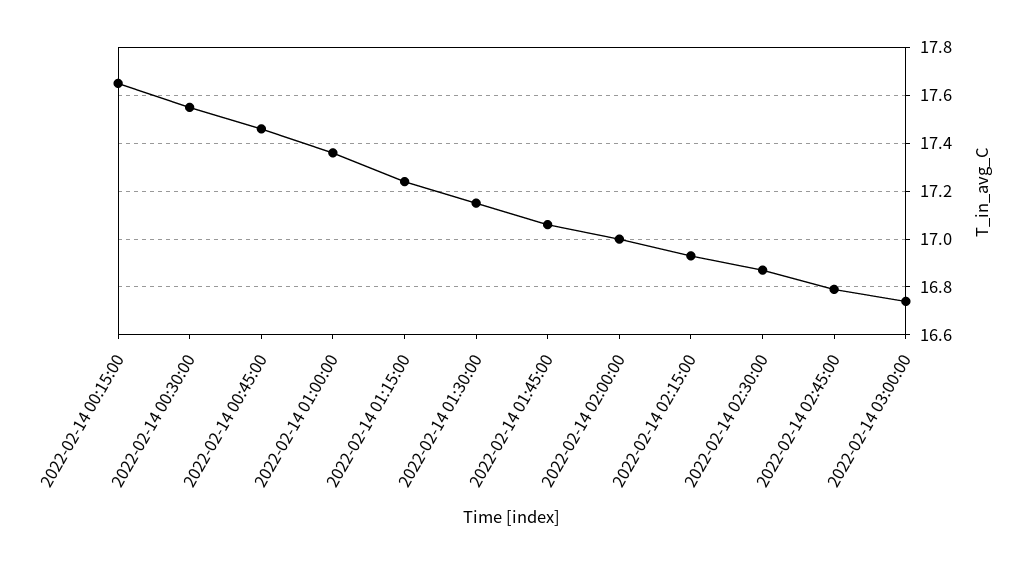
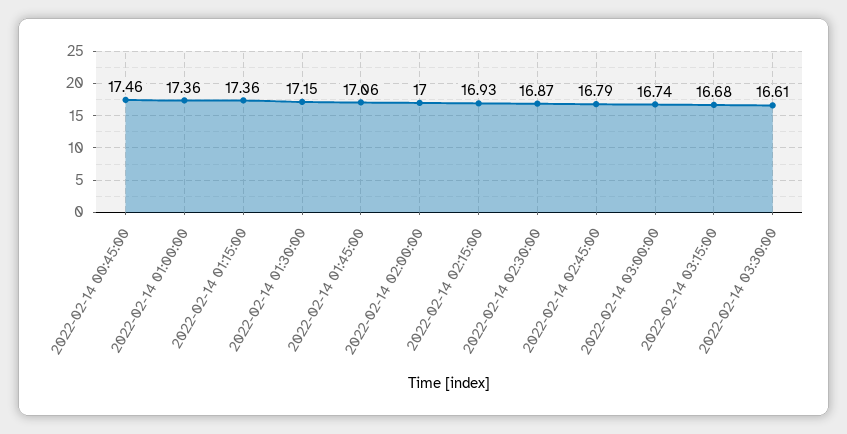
2022-02-14 00:15:00: 17.65 -> none
2022-02-14 00:30:00: 17.55 -> none
2022-02-14 01:15:00: 17.25 -> 17.36
2022-02-14 03:15:00: none -> 16.68
2022-02-14 03:30:00: none -> 16.61

